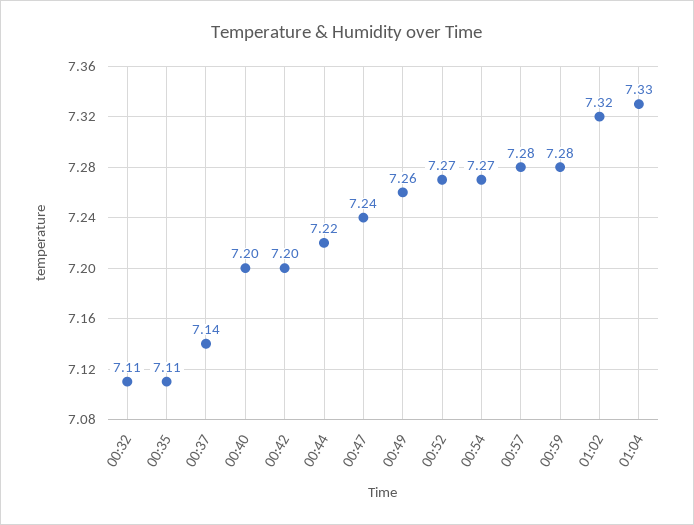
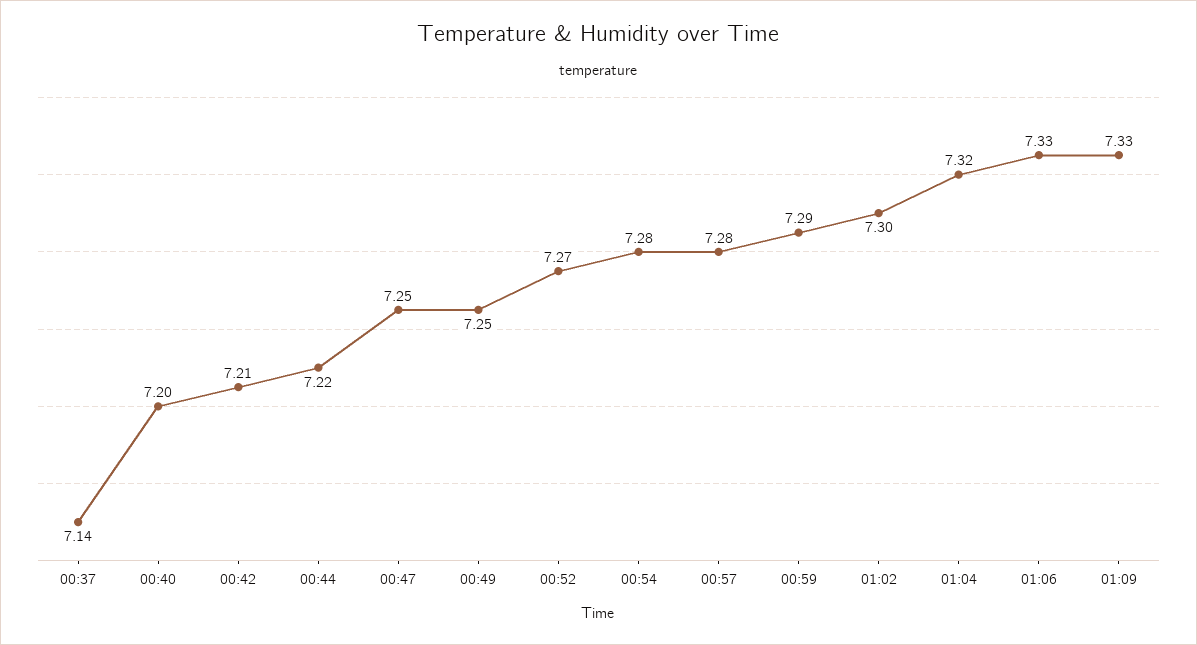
00:32: 7.11 -> none
00:35: 7.11 -> none
00:42: 7.2 -> 7.21
00:47: 7.24 -> 7.25
00:49: 7.26 -> 7.25
00:54: 7.27 -> 7.28
00:59: 7.28 -> 7.29
01:02: 7.32 -> 7.3
01:04: 7.33 -> 7.32
01:06: none -> 7.33
01:09: none -> 7.33

